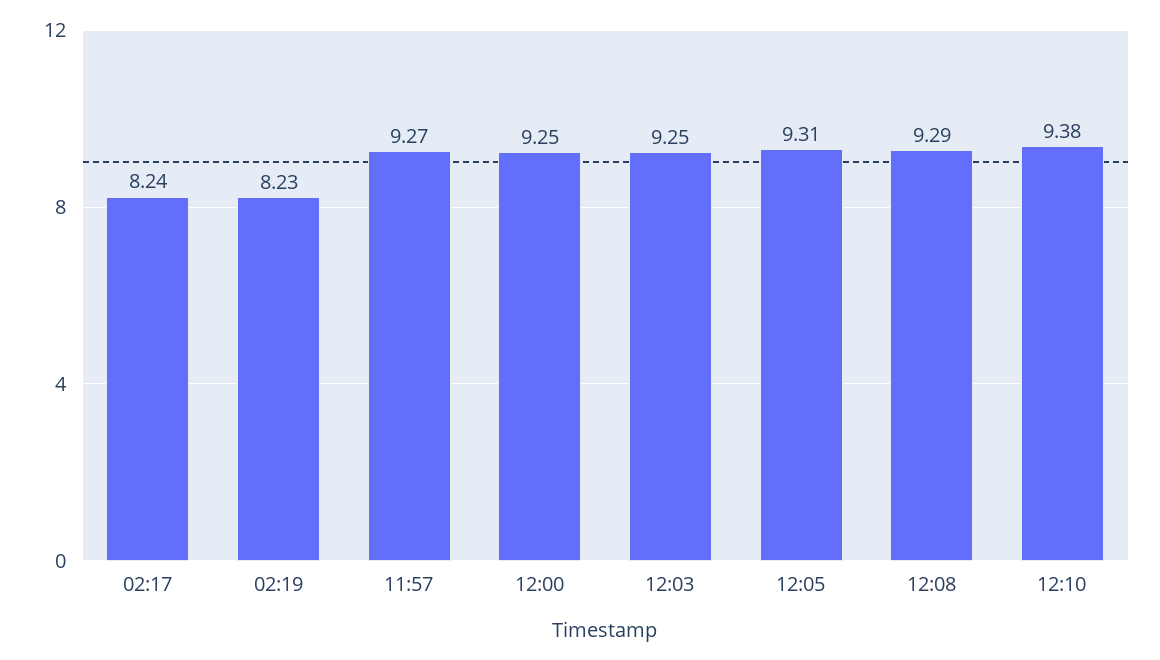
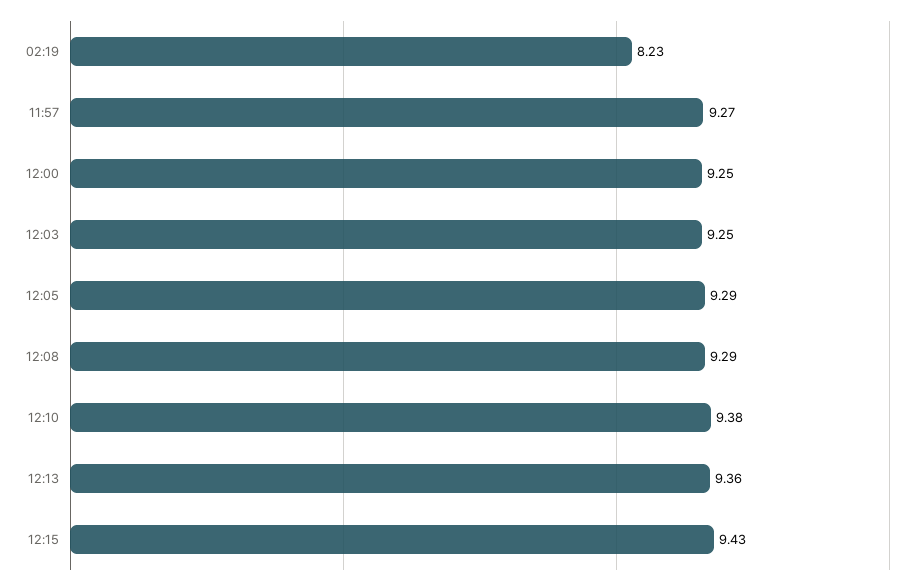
02:17: 8.24 -> none
12:05: 9.31 -> 9.29
12:13: none -> 9.36
12:15: none -> 9.43

